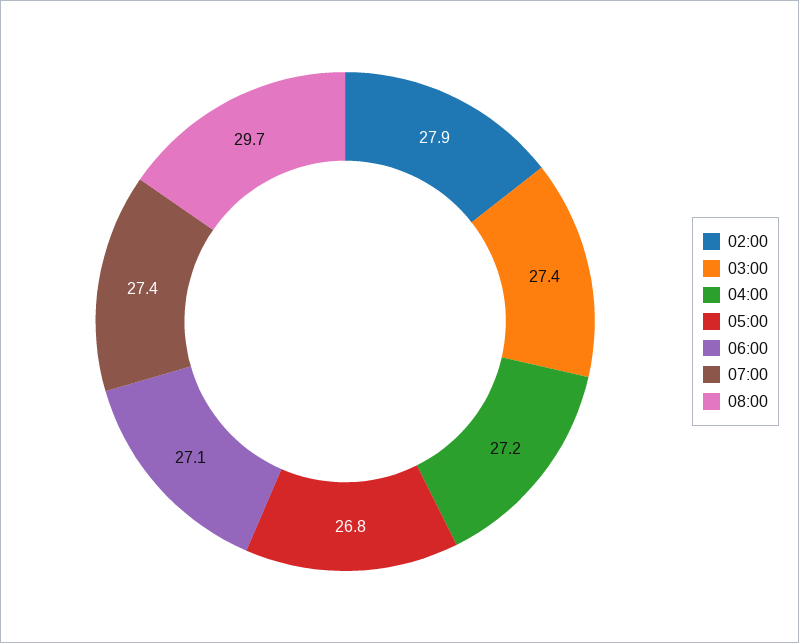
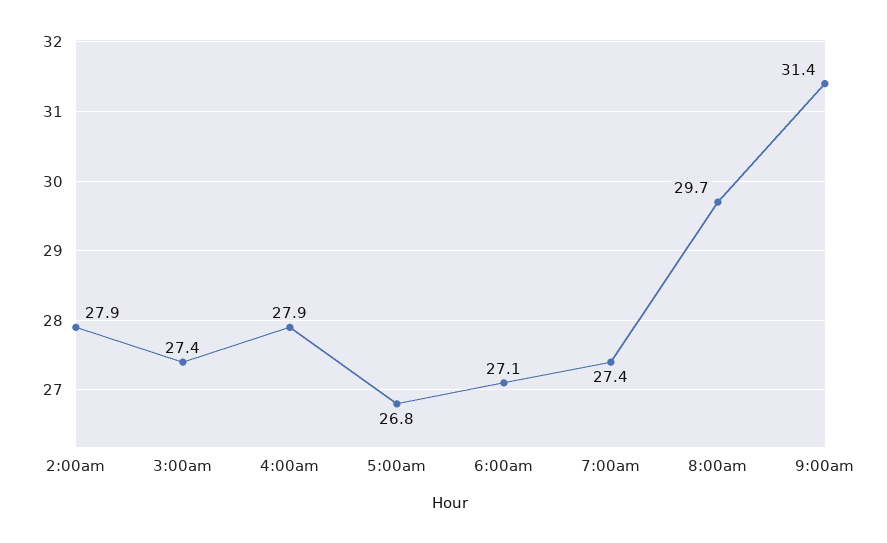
04:00: 27.2 -> 27.9
9:00am: none -> 31.4

